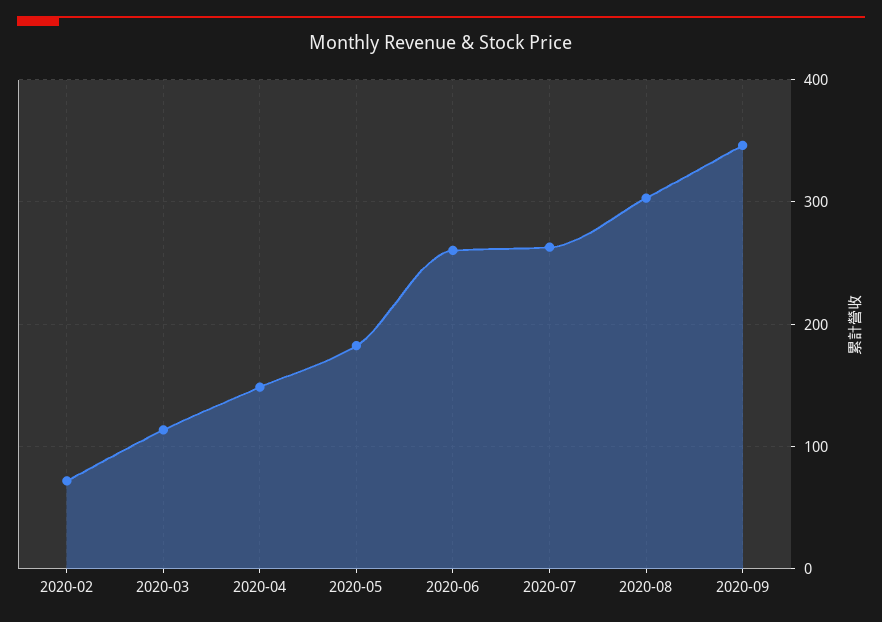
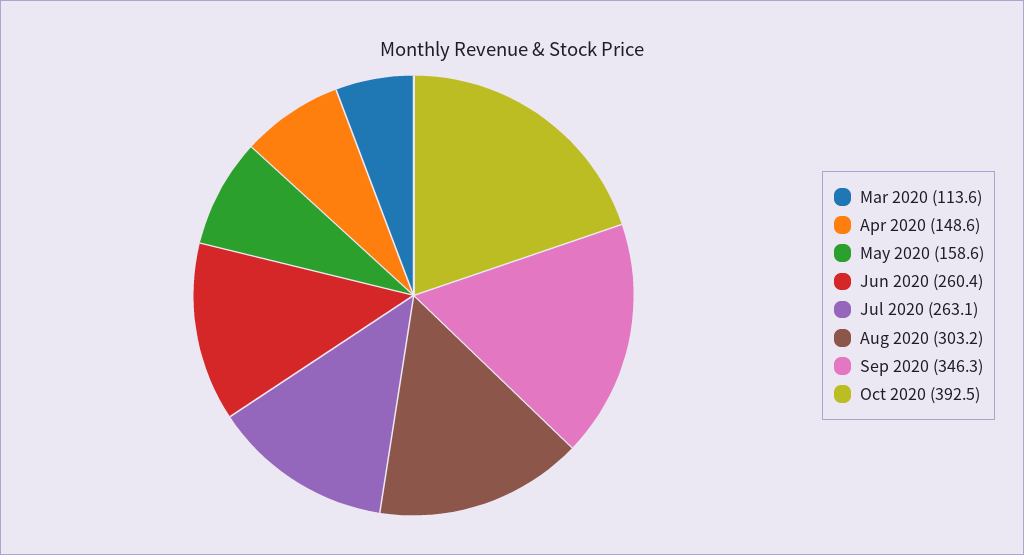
2020-02: 70 -> none
2020-05: 180 -> 158.6
Oct 2020: none -> 392.5

